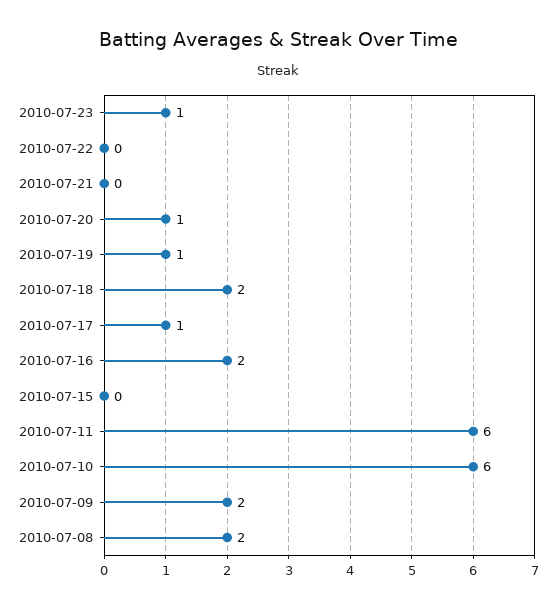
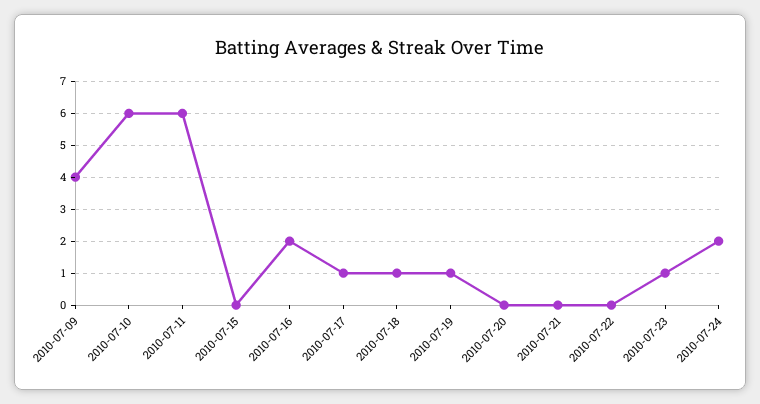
2010-07-20: 1 -> 0
2010-07-18: 2 -> 1
2010-07-09: 2 -> 4
2010-07-08: 2 -> none
2010-07-24: none -> 2

